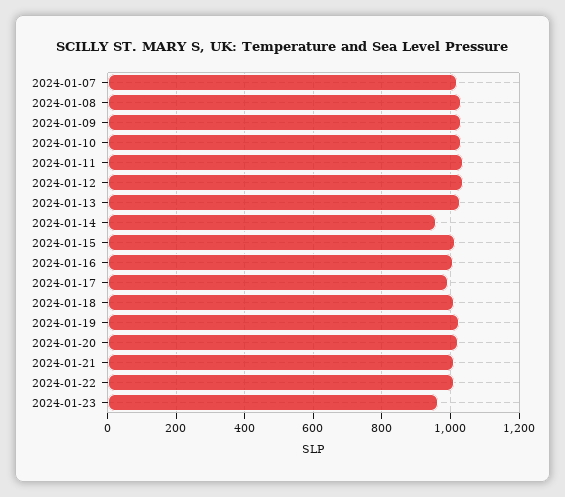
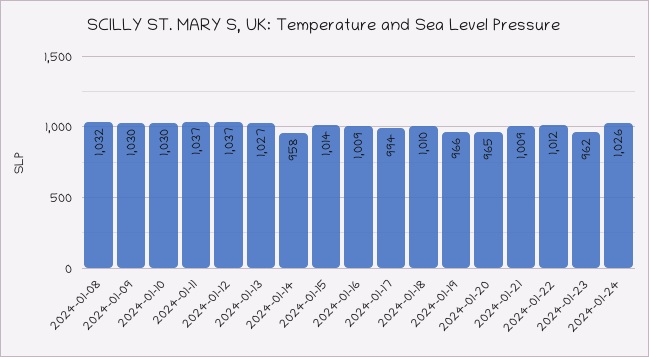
2024-01-07: 1020 -> none
2024-01-19: 1020 -> 966
2024-01-20: 1020 -> 965
2024-01-24: none -> 1026

